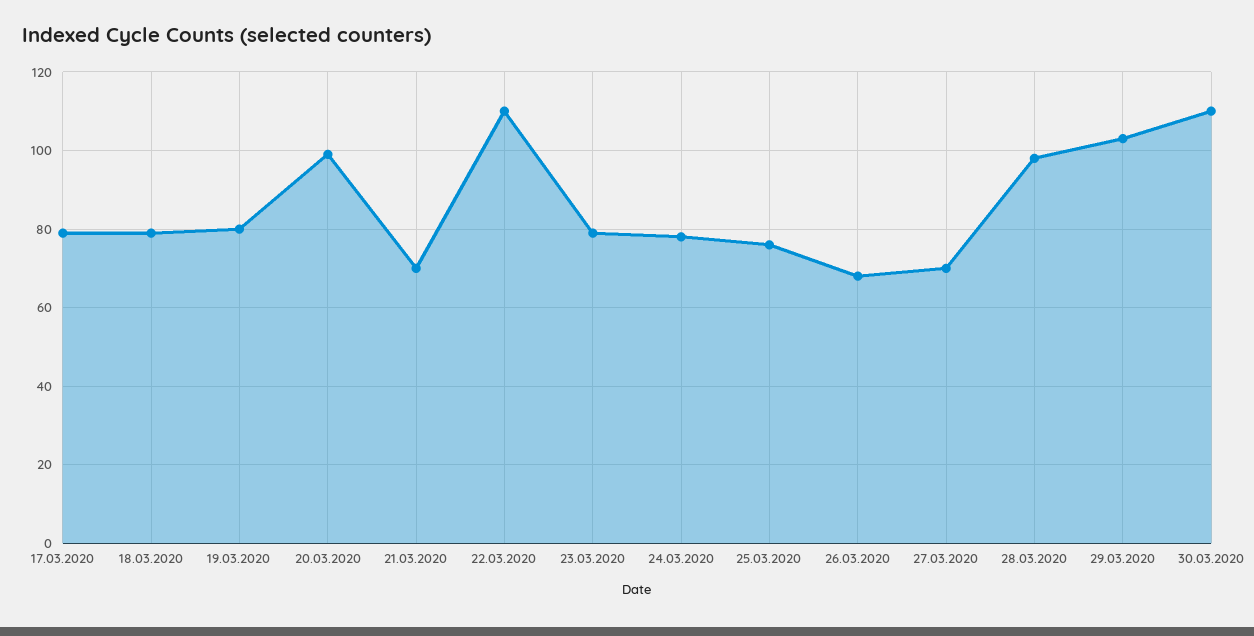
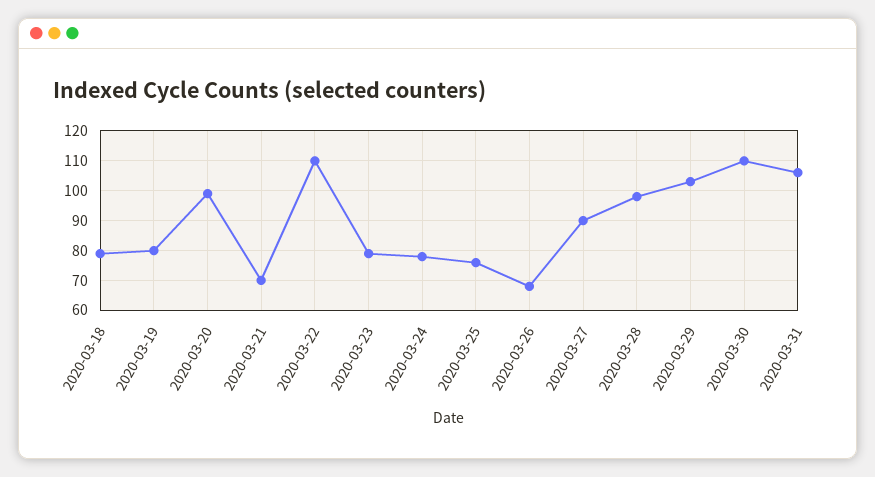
17.03.2020: 80 -> none
27.03.2020: 70 -> 90
2020-03-31: none -> 105

